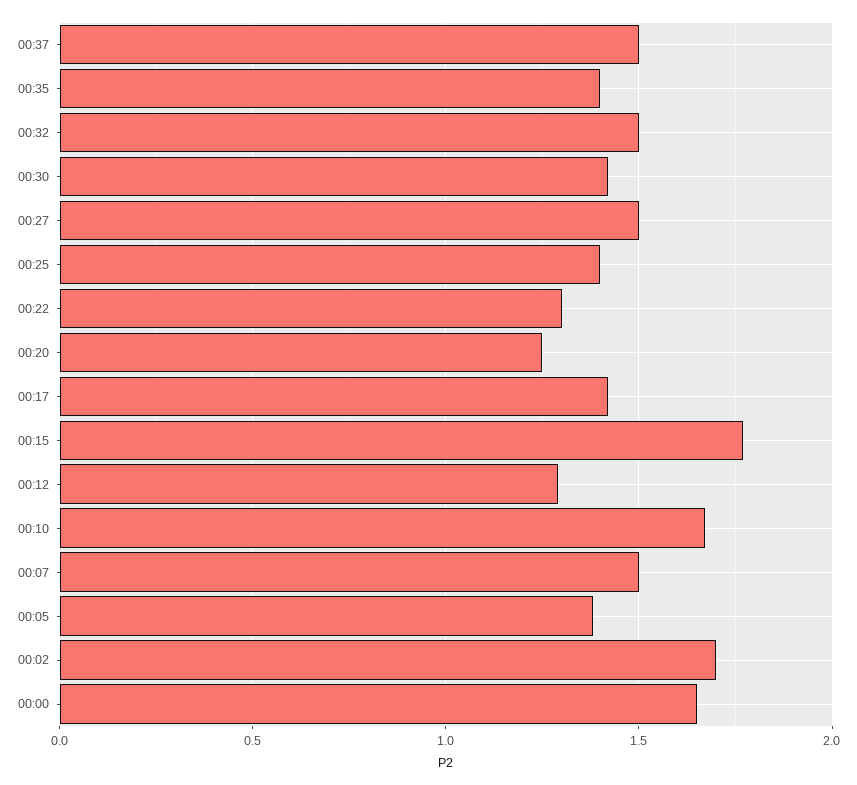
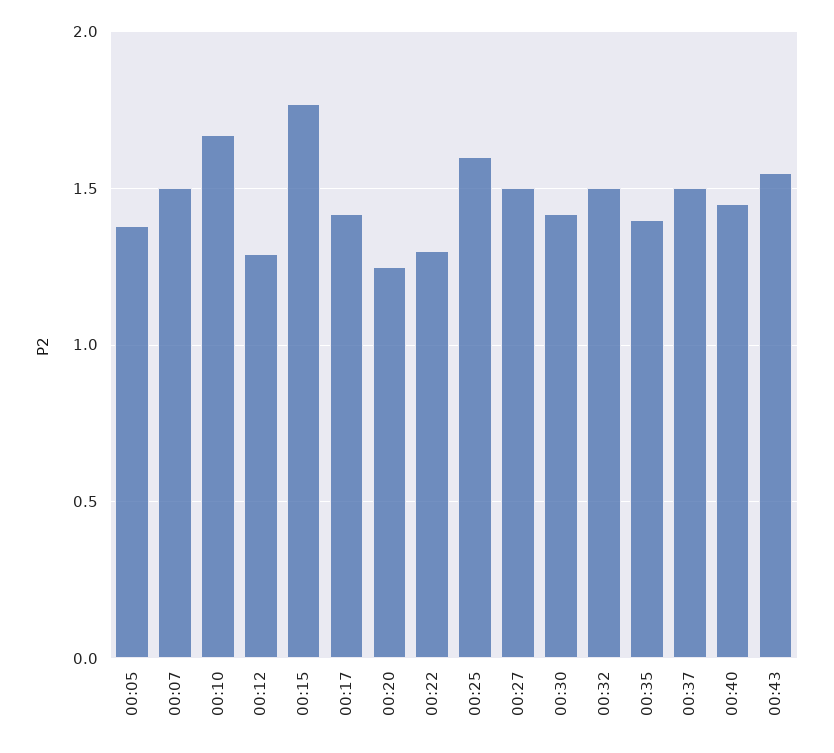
00:25: 1.4 -> 1.6
00:02: 1.7 -> none
00:00: 1.65 -> none
00:40: none -> 1.45
00:43: none -> 1.55

